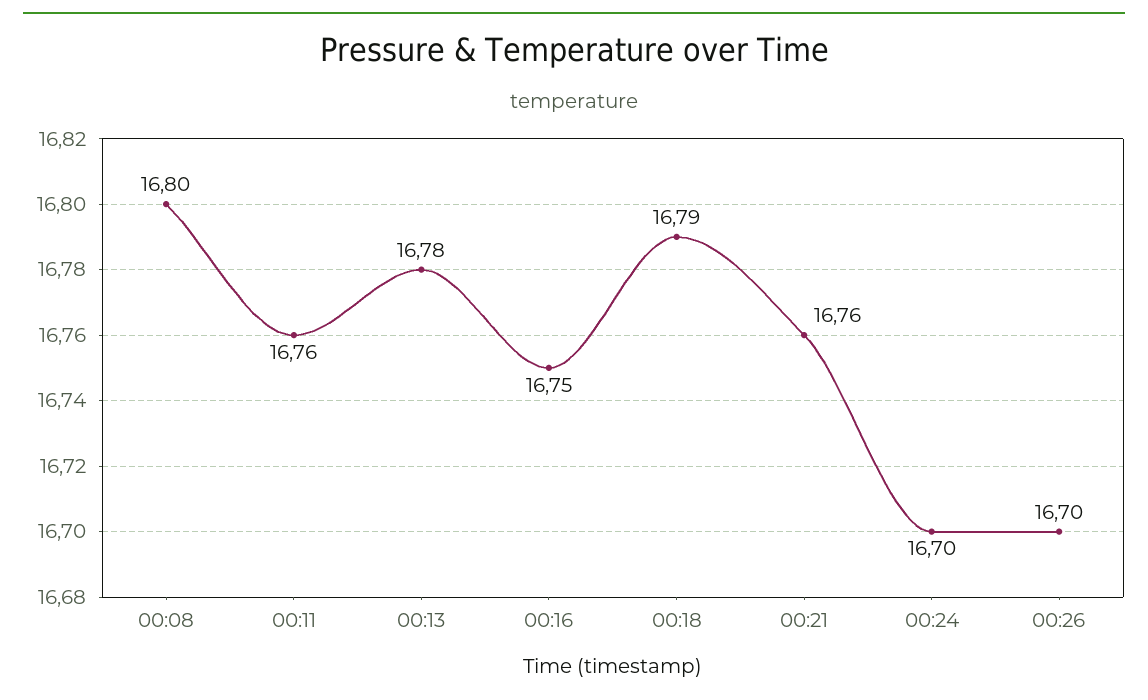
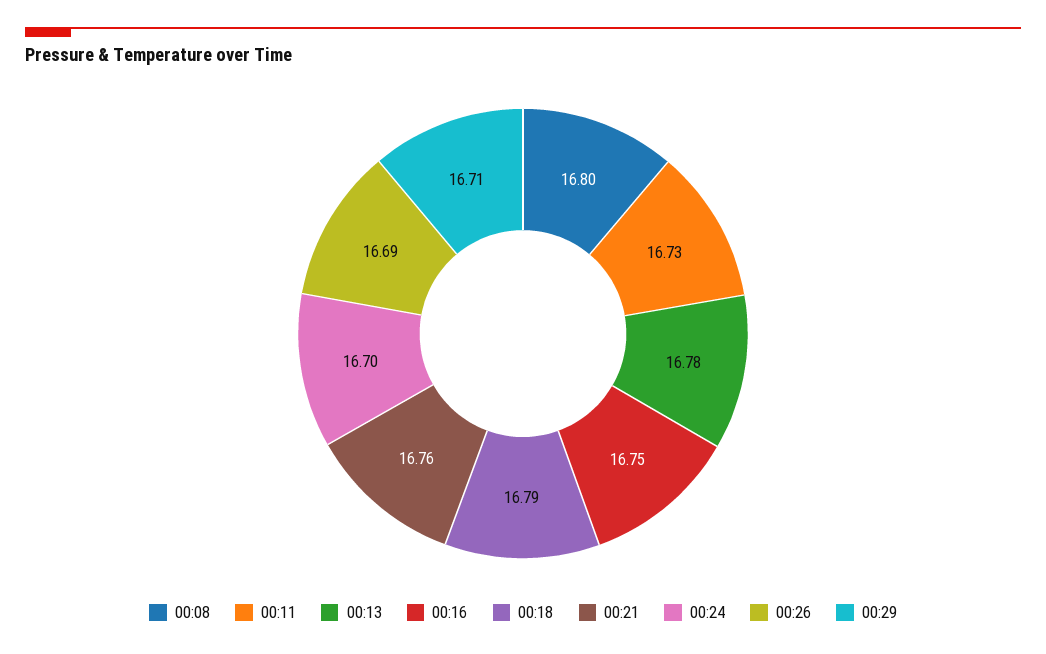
00:11: 16.76 -> 16.73
00:26: 16.7 -> 16.69
00:29: none -> 16.71

